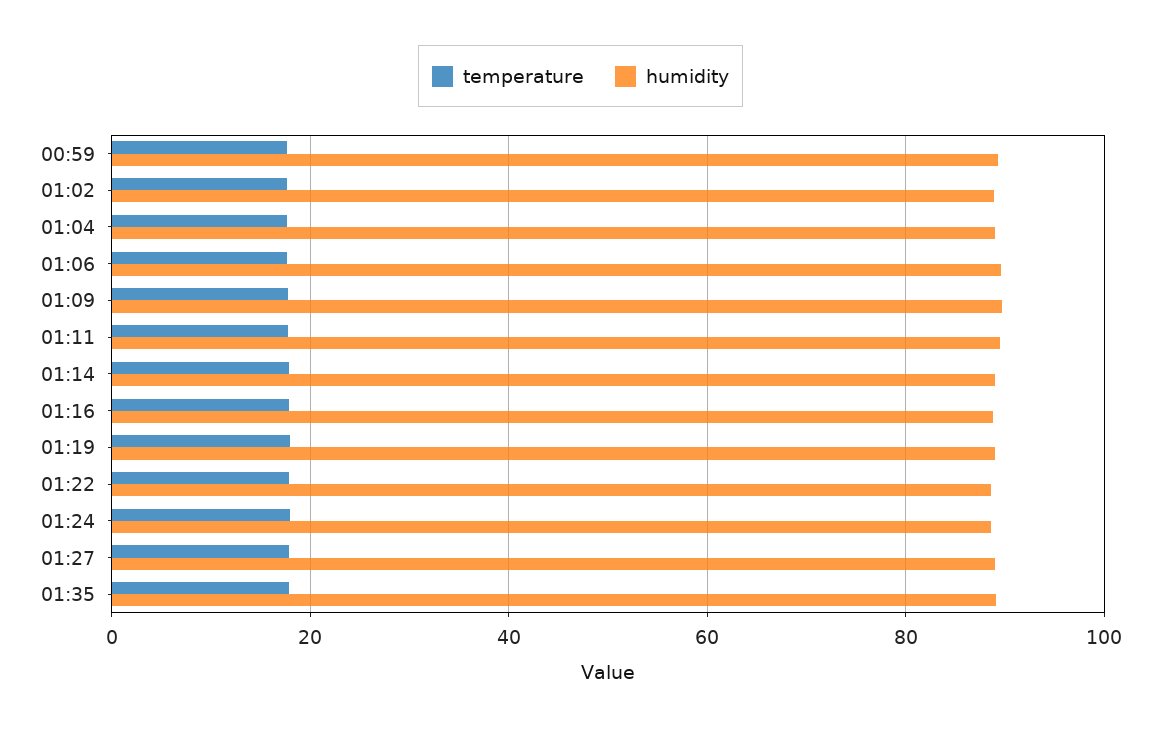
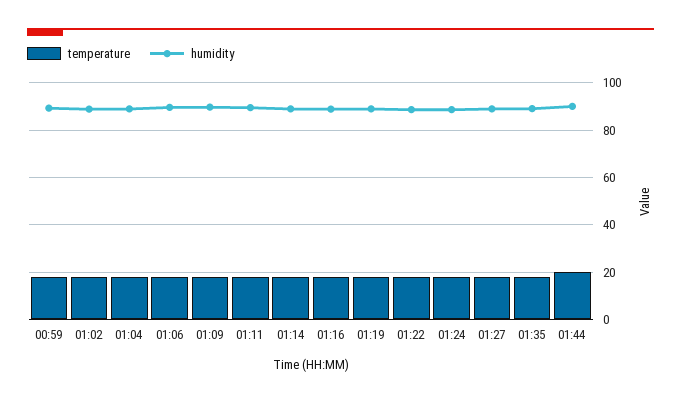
temperature, 01:44: none -> 20
humidity, 01:44: none -> 90

